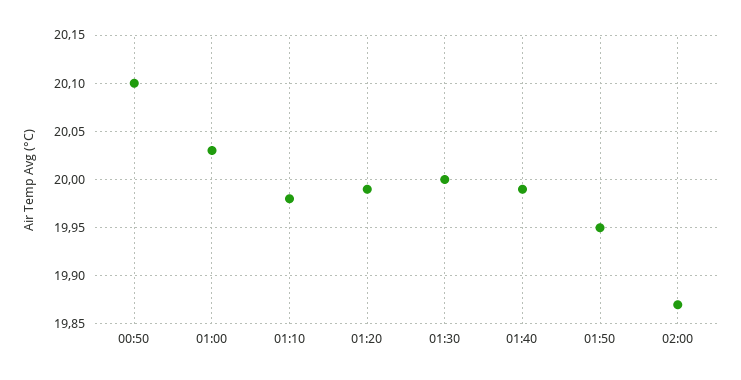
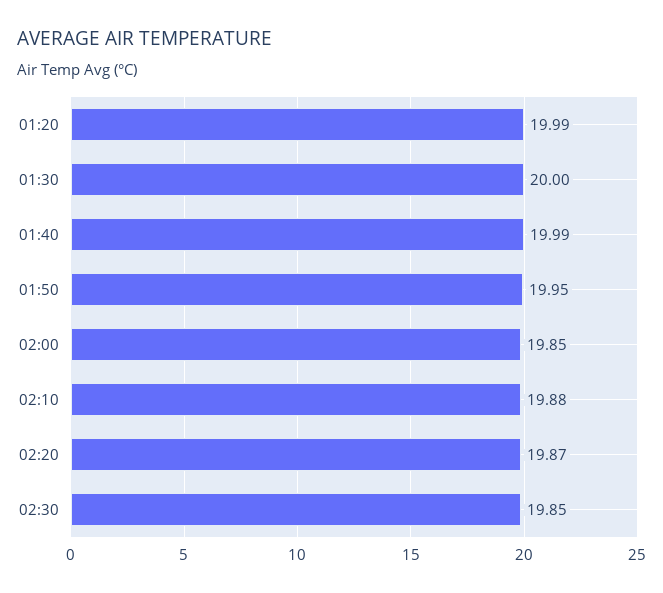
00:50: 20.1 -> none
01:00: 20.03 -> none
01:10: 19.98 -> none
02:00: 19.87 -> 19.85
02:10: none -> 19.88
02:20: none -> 19.87
02:30: none -> 19.85

